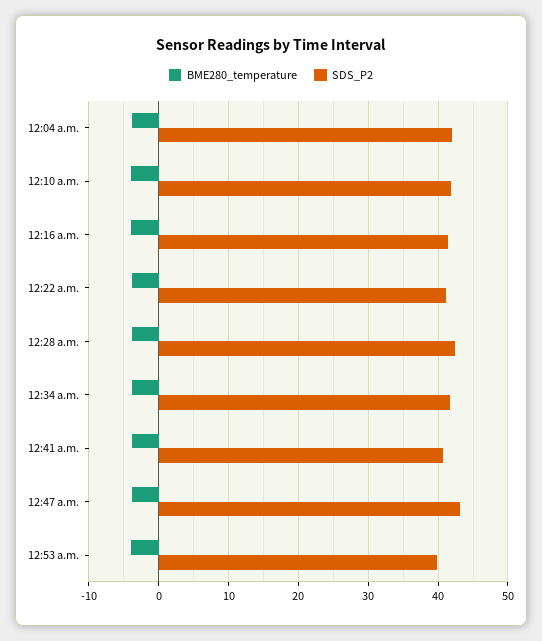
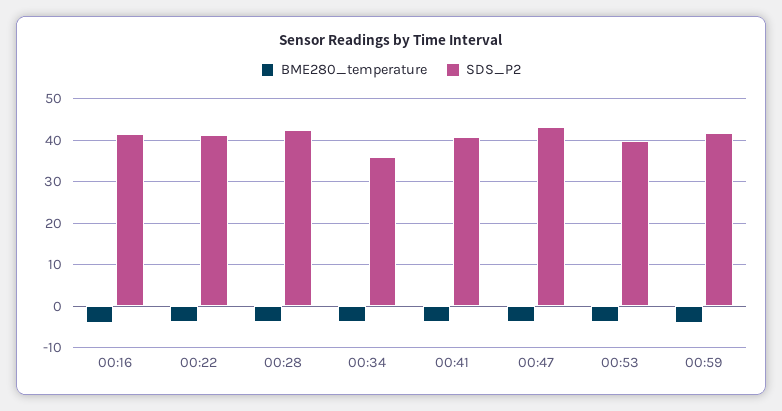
BME280_temperature, 12:04 a.m.: -4 -> none
SDS_P2, 12:04 a.m.: 42 -> none
BME280_temperature, 12:10 a.m.: -4 -> none
SDS_P2, 12:10 a.m.: 42 -> none
SDS_P2, 12:34 a.m.: 42 -> 36
BME280_temperature, 00:59: none -> -4
SDS_P2, 00:59: none -> 42

